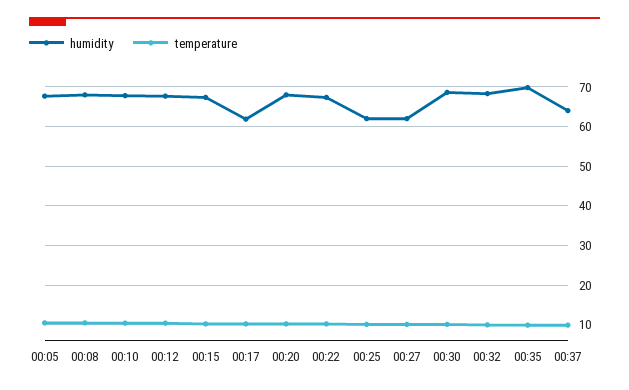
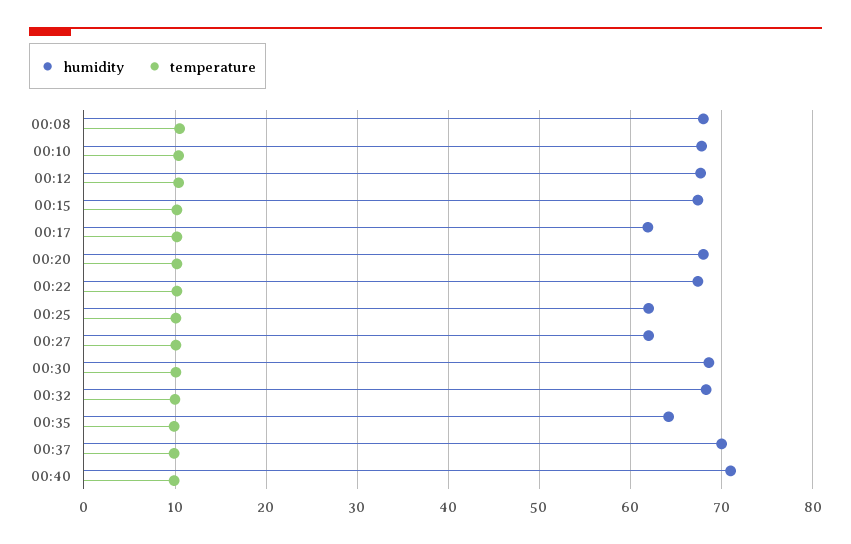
humidity, 00:05: 68 -> none
temperature, 00:05: 10 -> none
humidity, 00:35: 70 -> 64
humidity, 00:37: 64 -> 70
humidity, 00:40: none -> 71
temperature, 00:40: none -> 10

